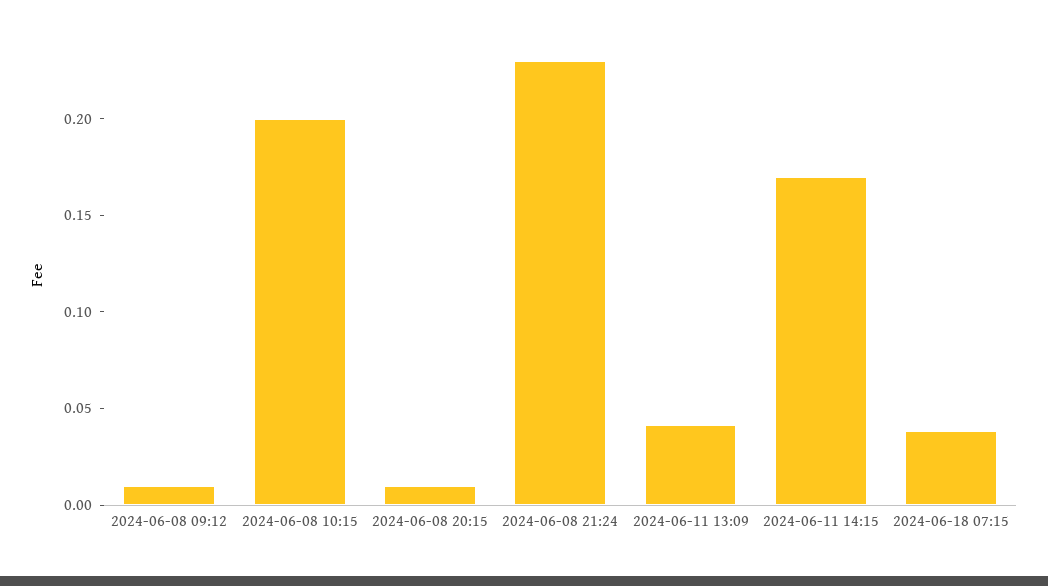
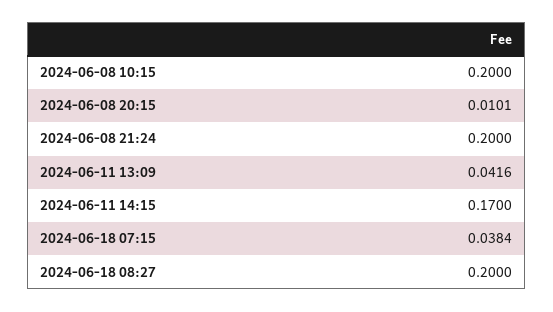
2024-06-08 09:12: 0.01 -> none
2024-06-08 21:24: 0.23 -> 0.2
2024-06-18 08:27: none -> 0.2

